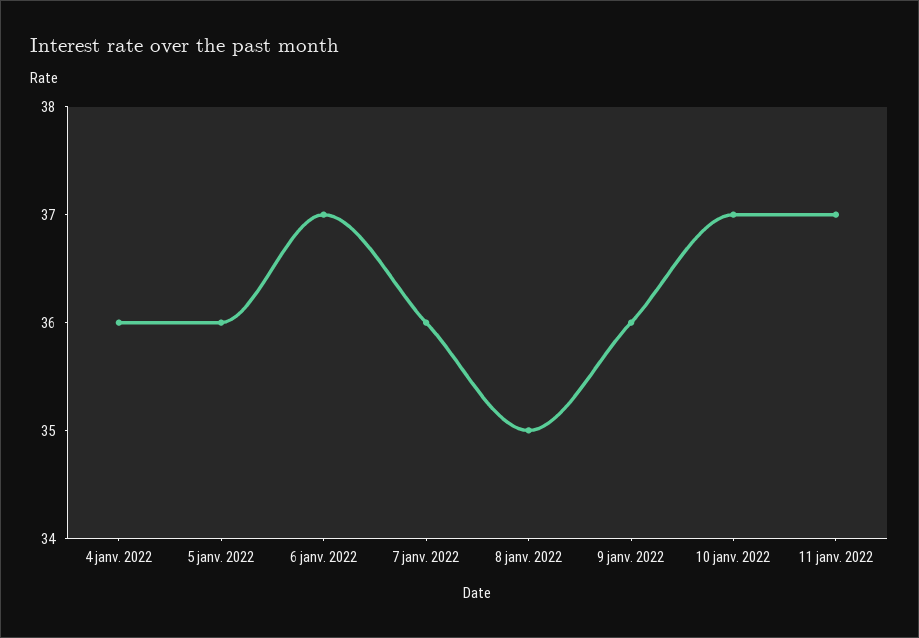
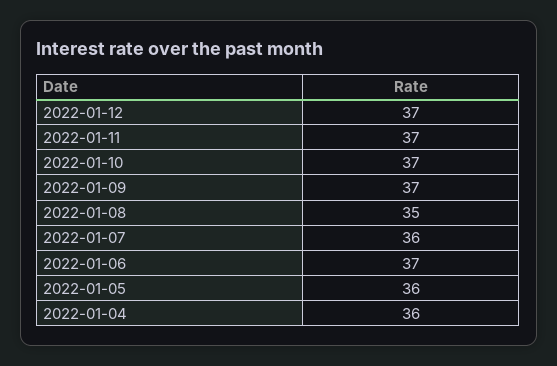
9 janv. 2022: 36 -> 37
2022-01-12: none -> 37

